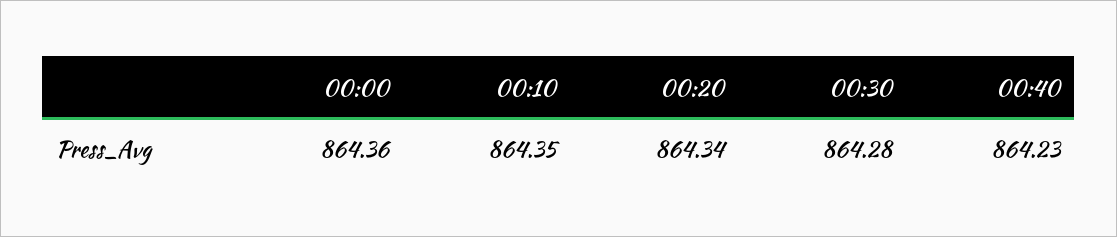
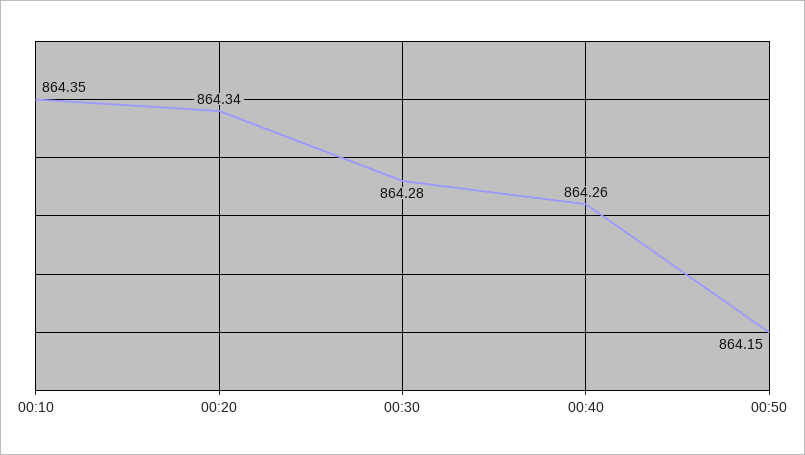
00:00: 864.36 -> none
00:40: 864.23 -> 864.26
00:50: none -> 864.15

